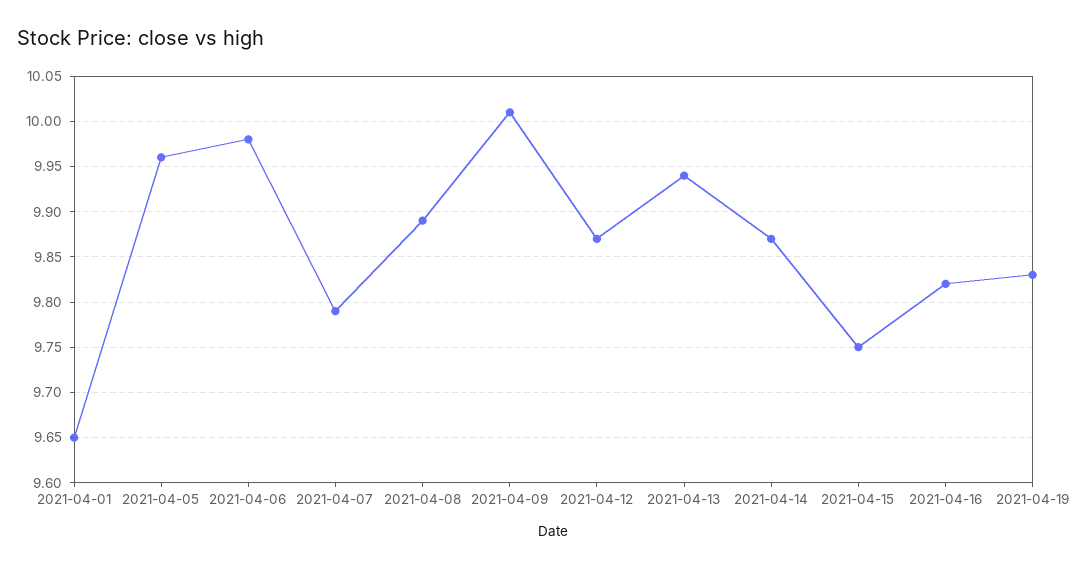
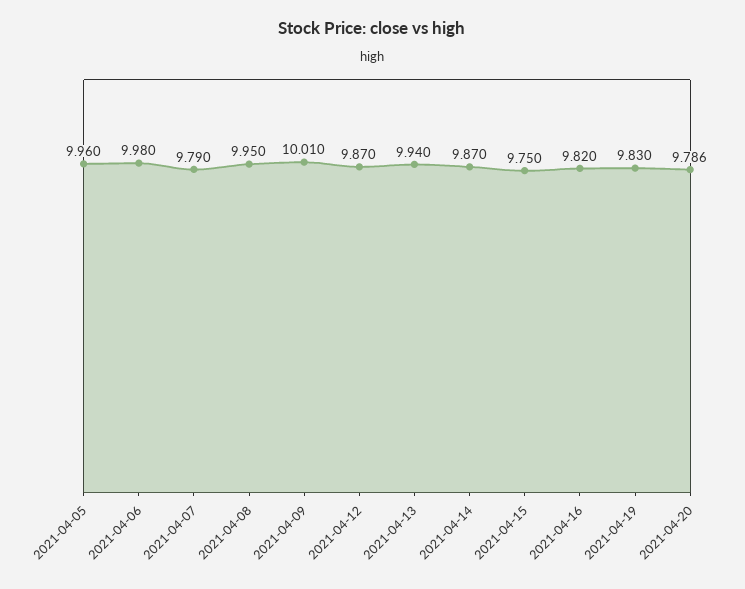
2021-04-01: 9.65 -> none
2021-04-08: 9.89 -> 9.95
2021-04-20: none -> 9.786

